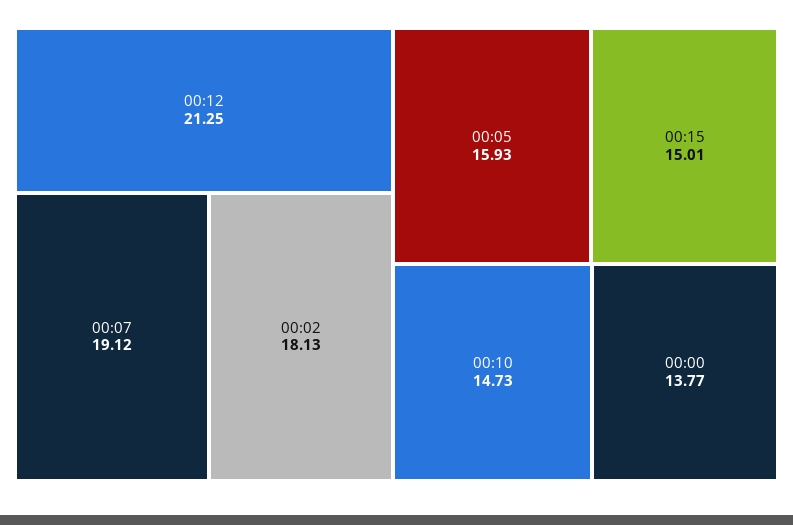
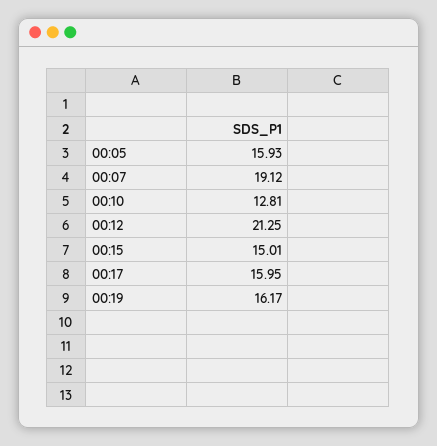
00:02: 18.13 -> none
00:10: 14.73 -> 12.81
00:00: 13.77 -> none
00:17: none -> 15.95
00:19: none -> 16.17

